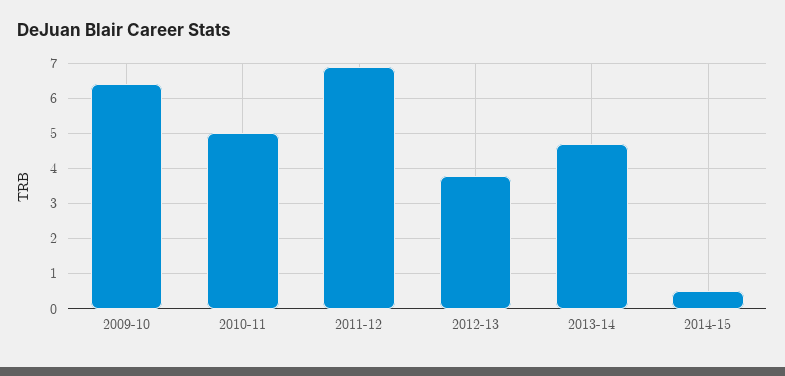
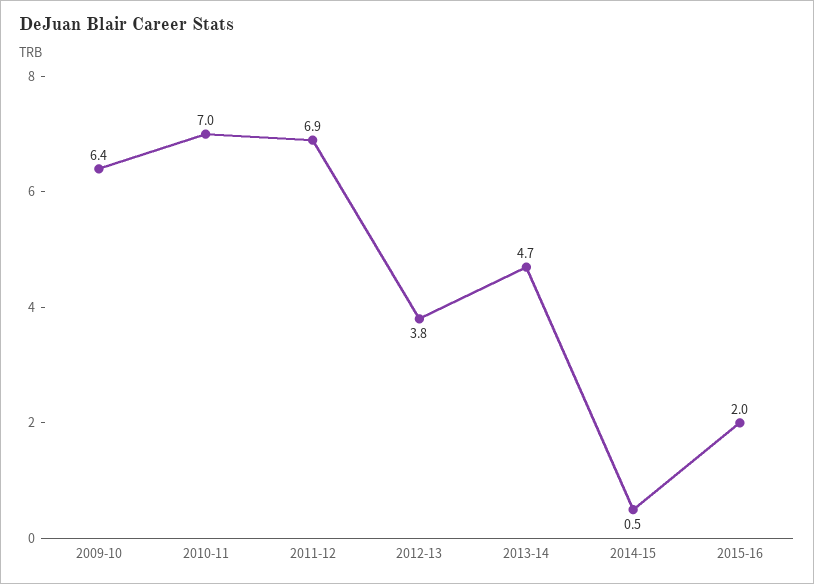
2010-11: 5 -> 7
2015-16: none -> 2

